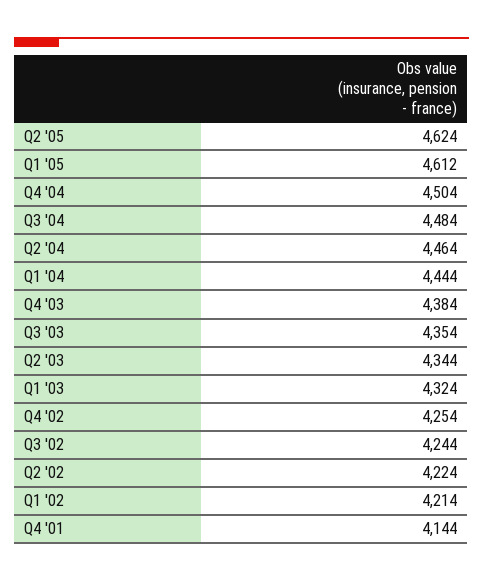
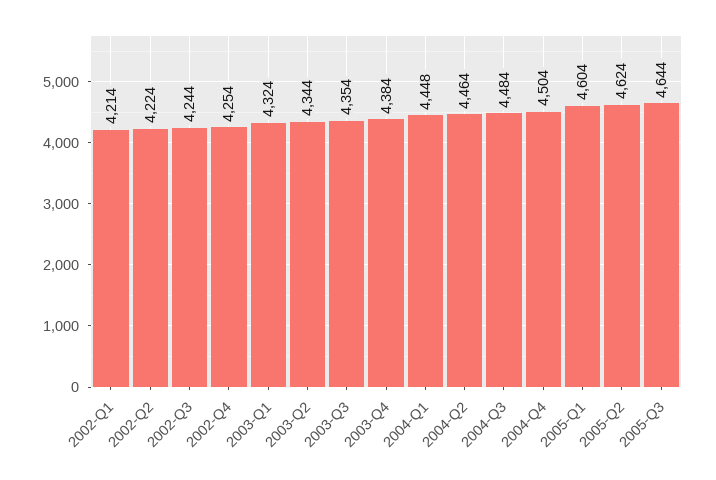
Q1 '05: 4612 -> 4604
Q1 '04: 4444 -> 4448
Q4 '01: 4144 -> none
2005-Q3: none -> 4644

